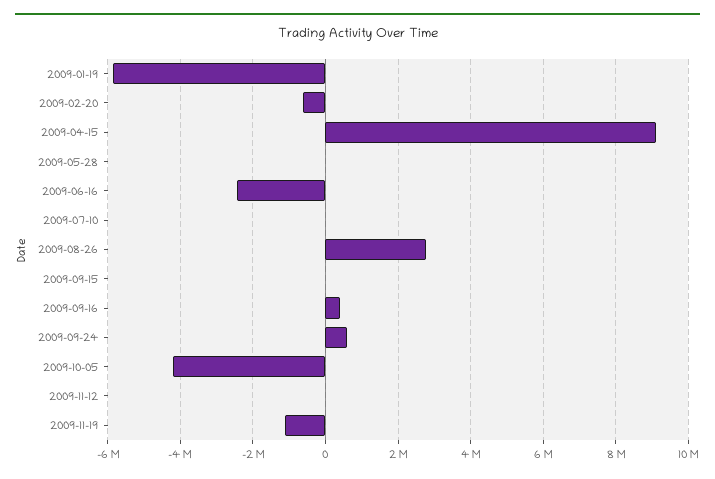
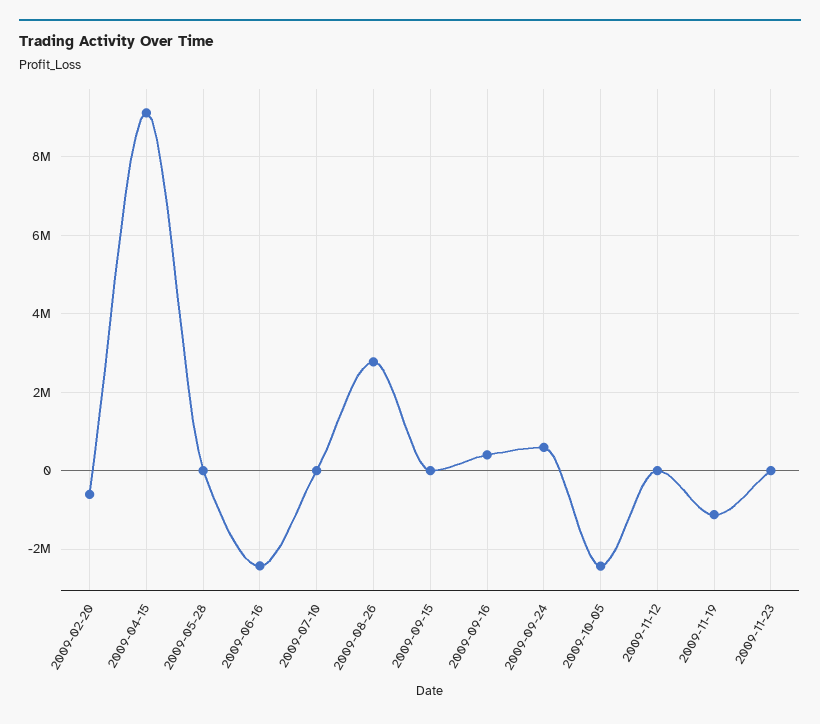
2009-01-19: -5800000 -> none
2009-10-05: -4200000 -> -2400000
2009-11-23: none -> 0

